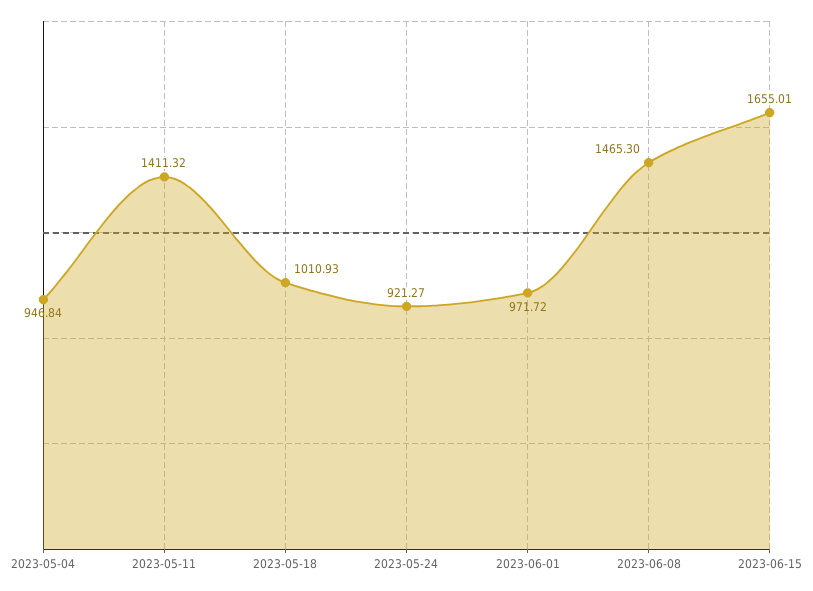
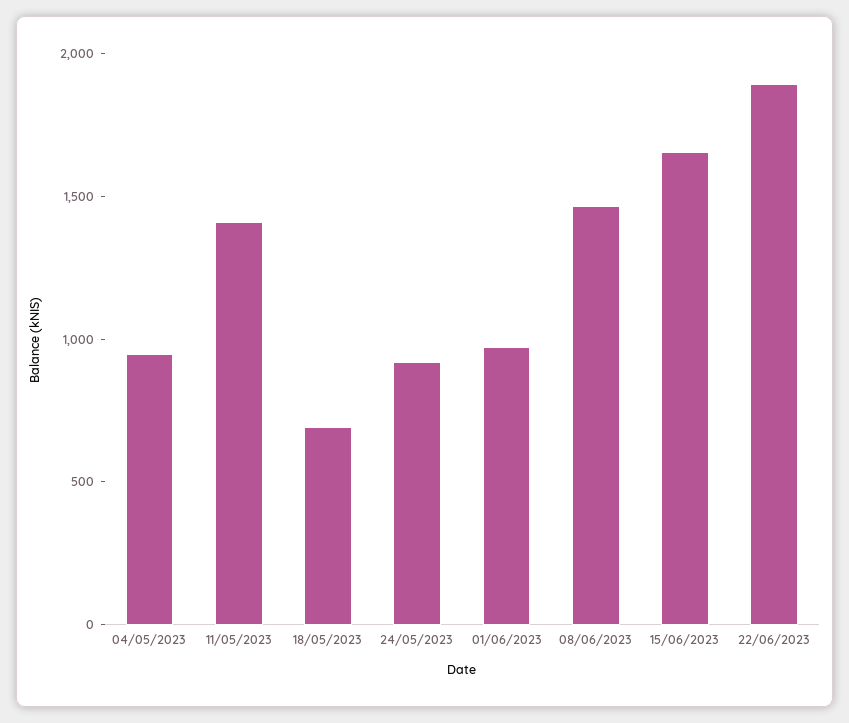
2023-05-18: 1010.93 -> 700
22/06/2023: none -> 1900

